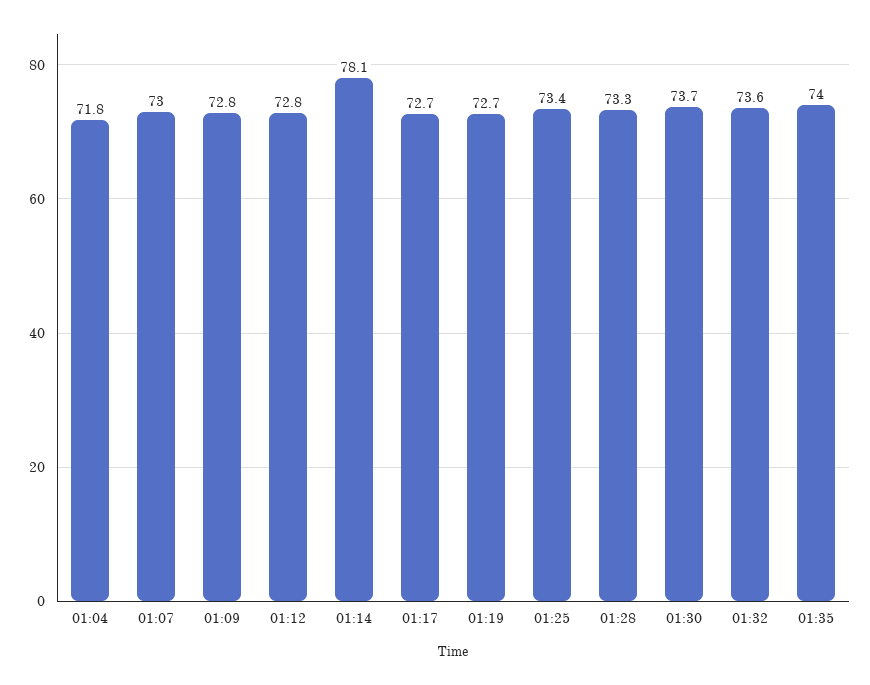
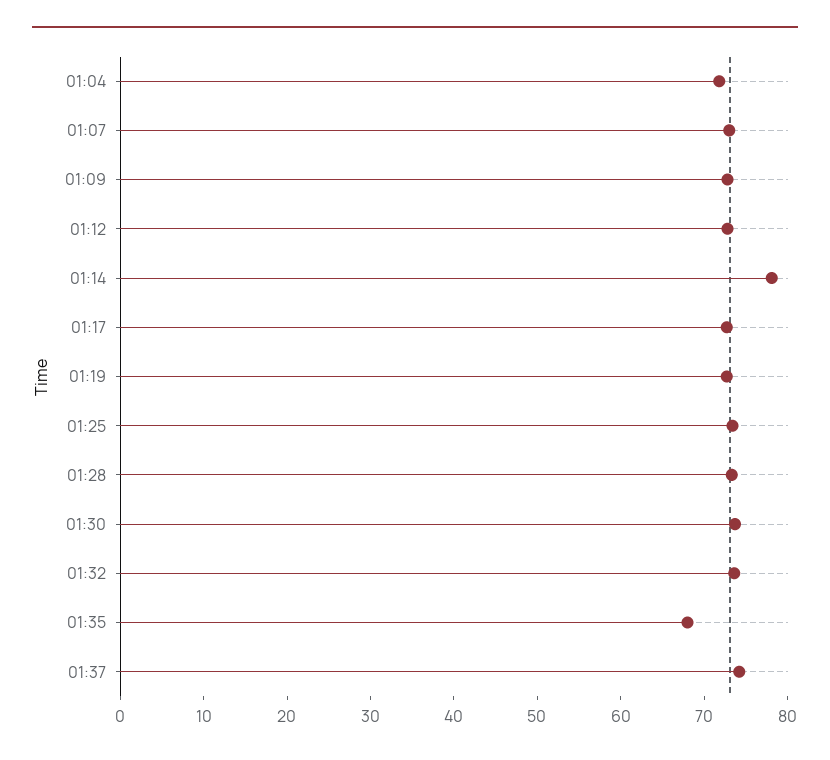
01:35: 74 -> 68
01:37: none -> 74

